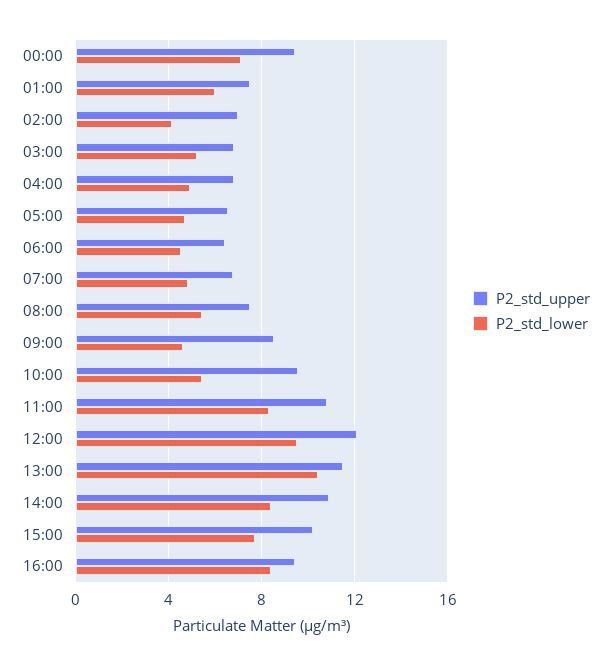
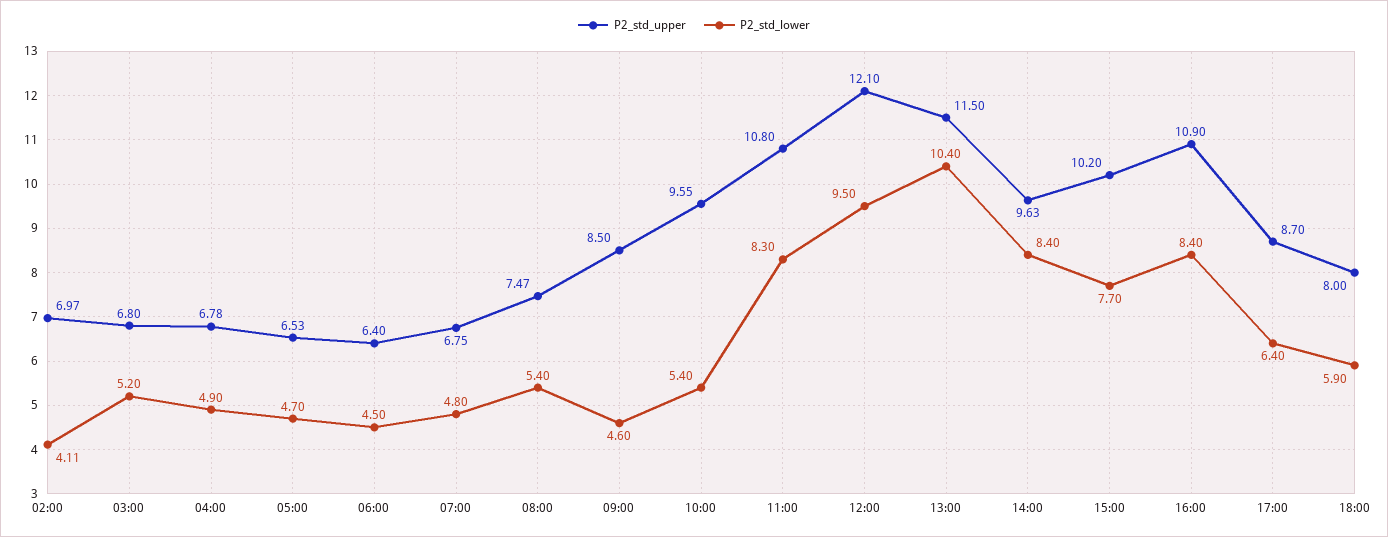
P2_std_upper, 00:00: 9.5 -> none
P2_std_lower, 00:00: 7 -> none
P2_std_upper, 01:00: 7.5 -> none
P2_std_lower, 01:00: 6 -> none
P2_std_upper, 14:00: 11 -> 9.63
P2_std_upper, 16:00: 9.5 -> 10.9
P2_std_upper, 17:00: none -> 8.7
P2_std_lower, 17:00: none -> 6.4
P2_std_upper, 18:00: none -> 8
P2_std_lower, 18:00: none -> 5.9

